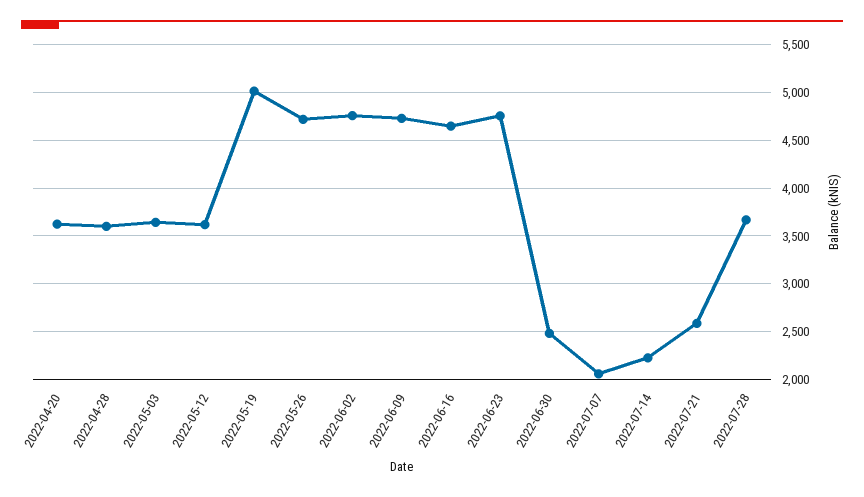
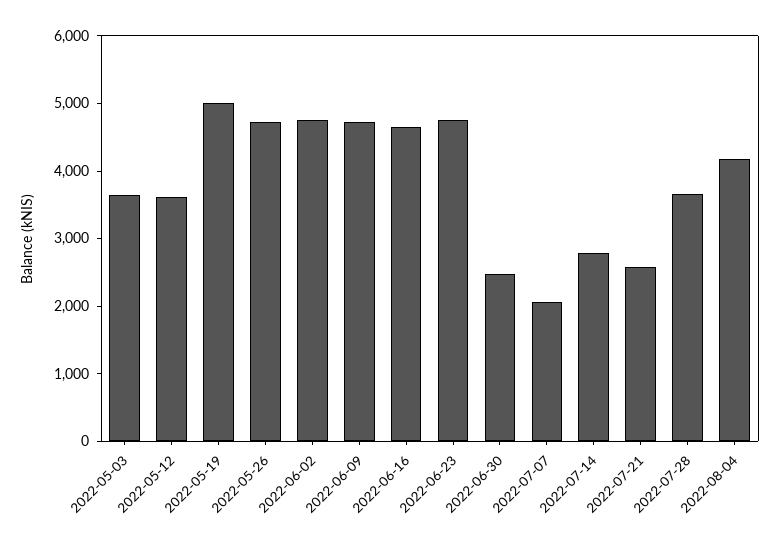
2022-04-20: 3600 -> none
2022-04-28: 3600 -> none
2022-07-14: 2200 -> 2800
2022-08-04: none -> 4200

